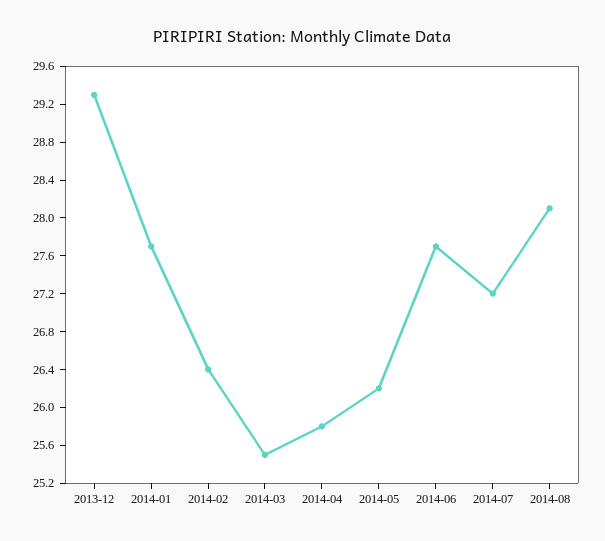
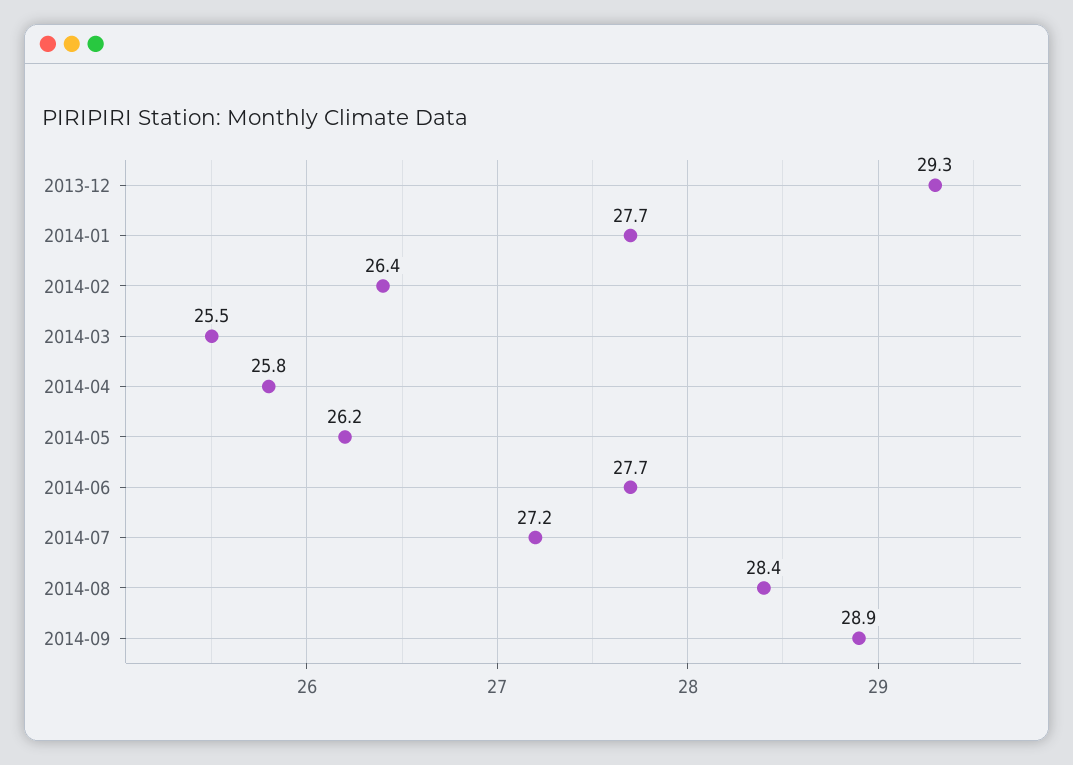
2014-08: 28.1 -> 28.4
2014-09: none -> 28.9

